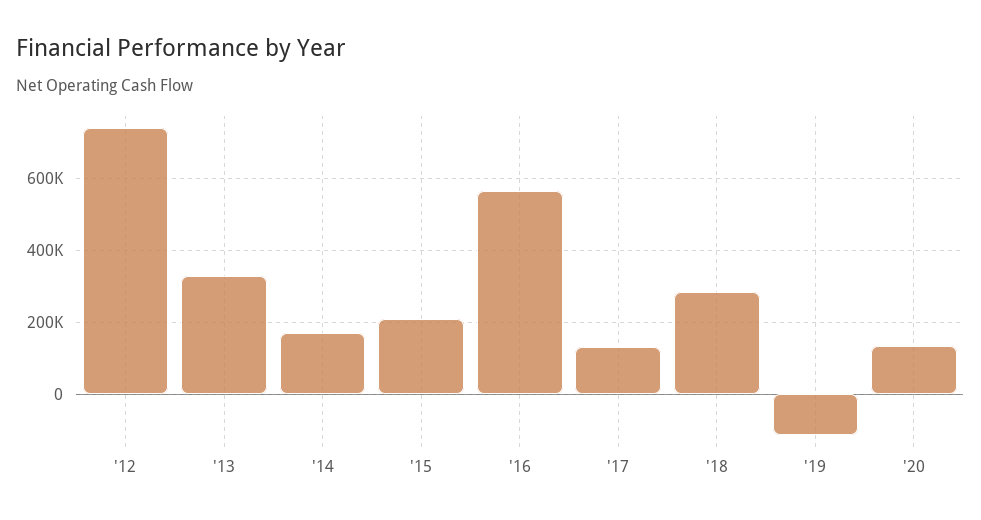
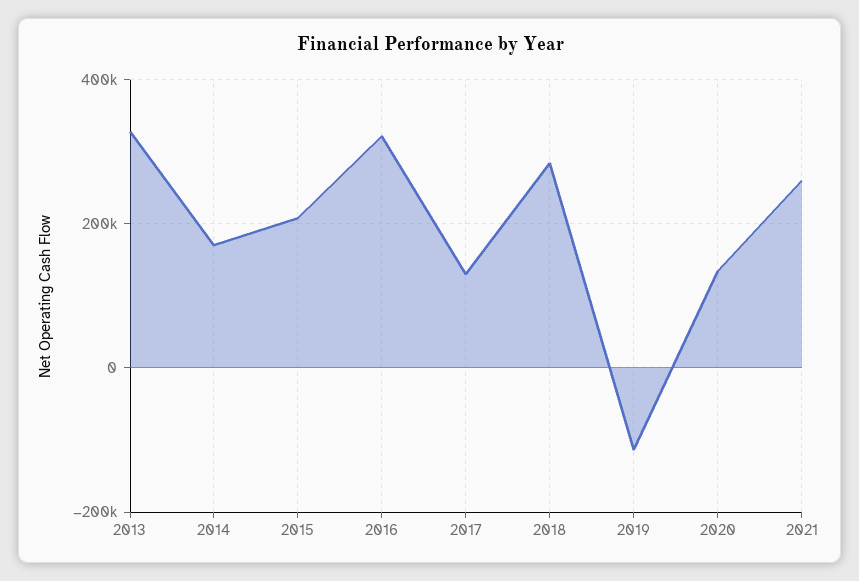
'12: 740000 -> none
'16: 560000 -> 320000
2021: none -> 260000

